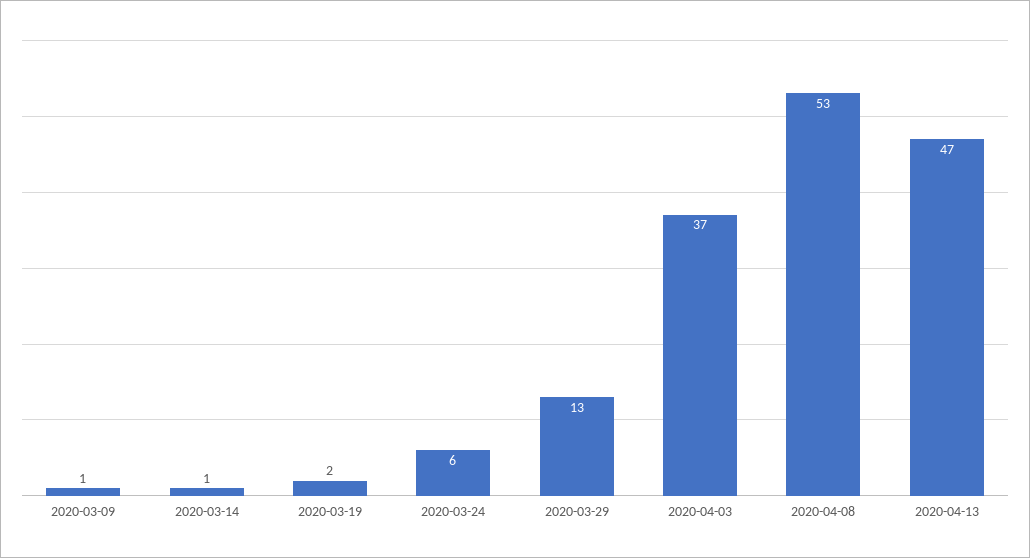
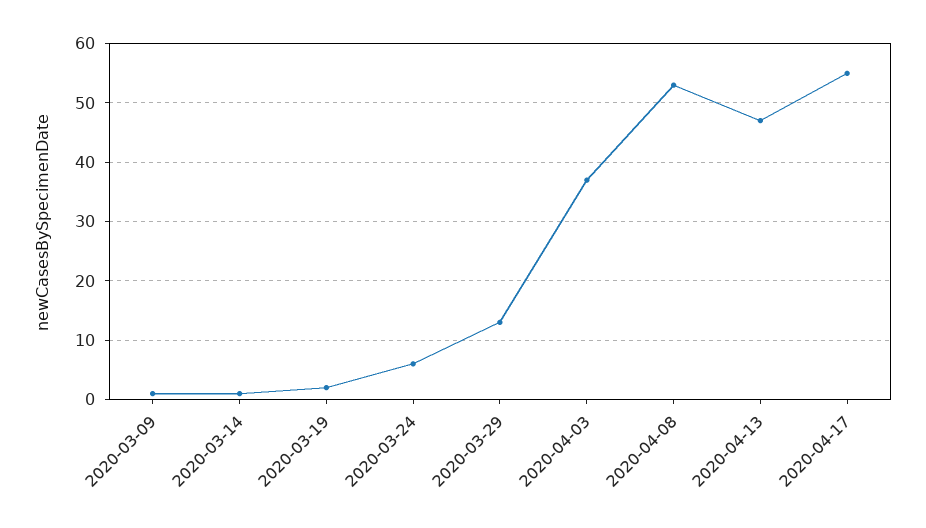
2020-04-17: none -> 55

